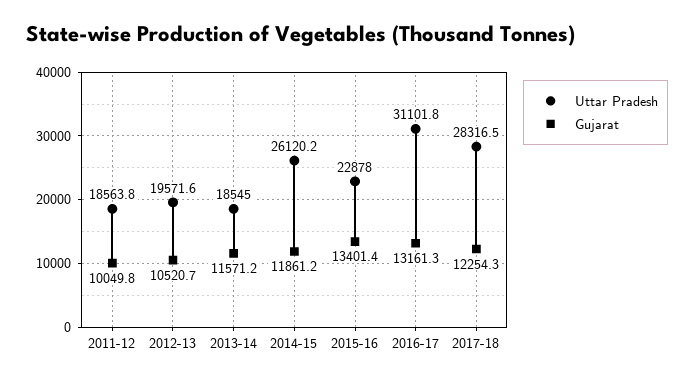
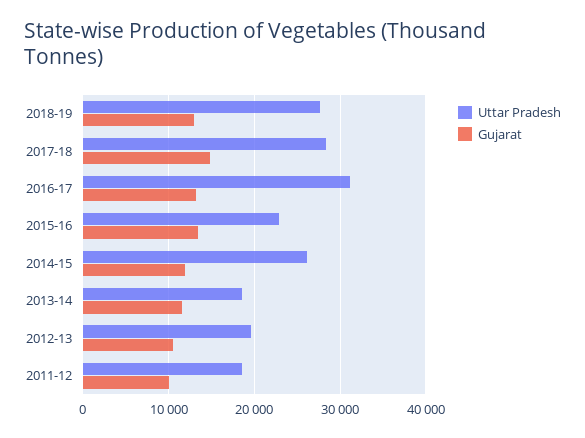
Gujarat, 2017-18: 12254.3 -> 15000
Uttar Pradesh, 2018-19: none -> 28000
Gujarat, 2018-19: none -> 13000

